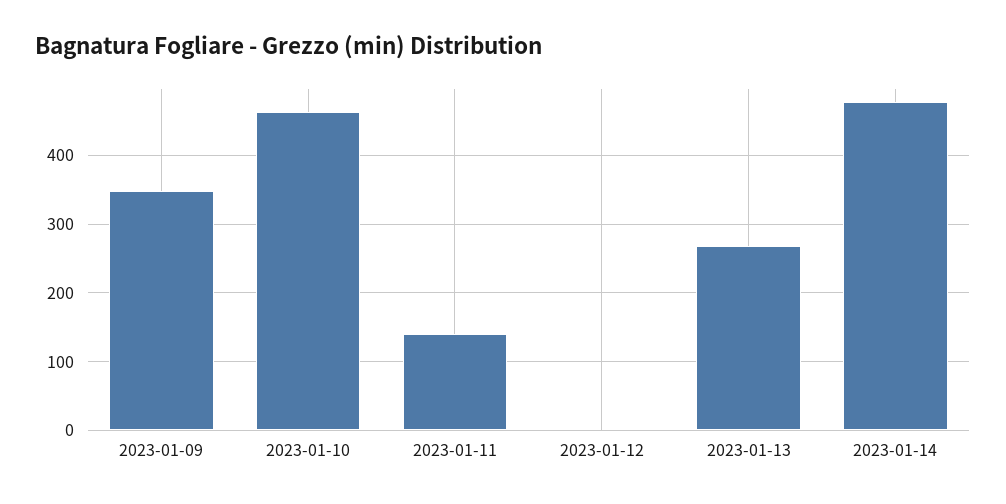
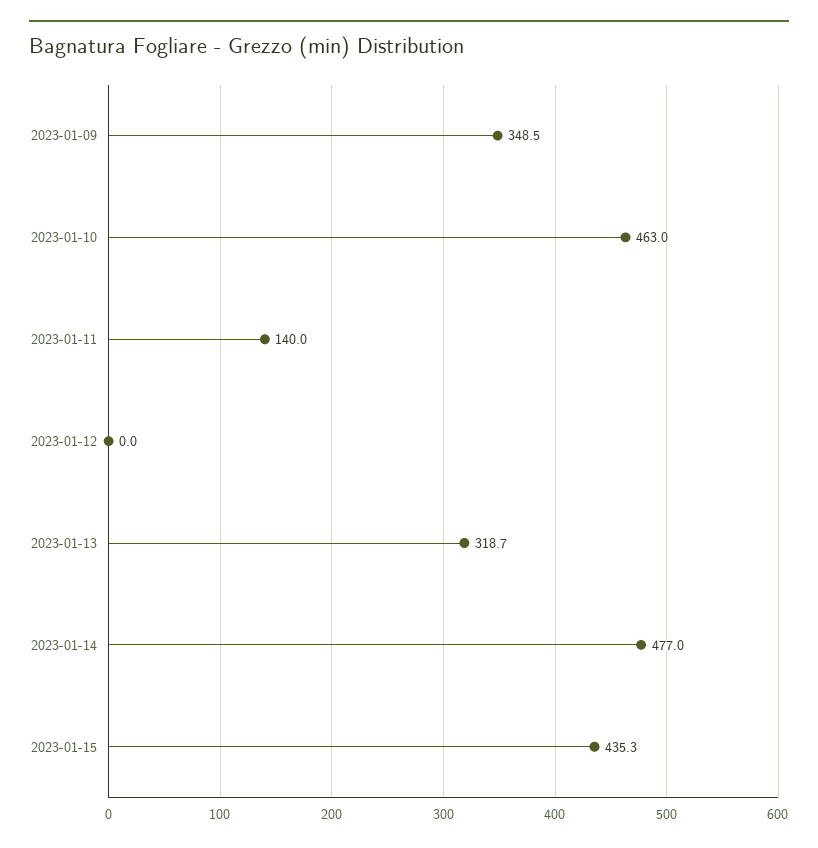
2023-01-13: 270 -> 318.7
2023-01-15: none -> 435.3

